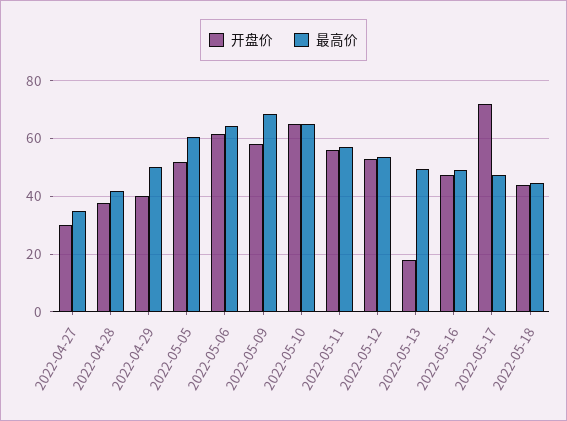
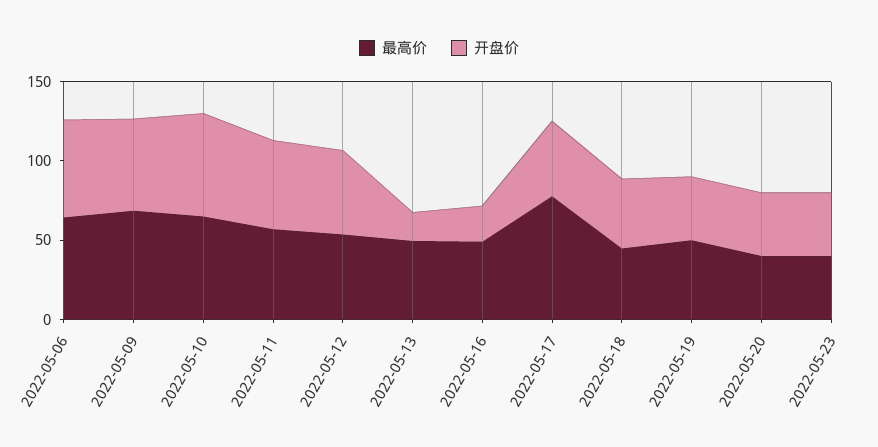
开盘价, 2022-04-27: 30 -> none
最高价, 2022-04-27: 35 -> none
开盘价, 2022-04-28: 37.5 -> none
最高价, 2022-04-28: 42.5 -> none
开盘价, 2022-04-29: 40 -> none
最高价, 2022-04-29: 50 -> none
开盘价, 2022-05-05: 52.5 -> none
最高价, 2022-05-05: 60 -> none
开盘价, 2022-05-16: 47.5 -> 20
开盘价, 2022-05-17: 72.5 -> 50
最高价, 2022-05-17: 47.5 -> 80
最高价, 2022-05-19: none -> 50
开盘价, 2022-05-19: none -> 40
最高价, 2022-05-20: none -> 40
开盘价, 2022-05-20: none -> 40
最高价, 2022-05-23: none -> 40
开盘价, 2022-05-23: none -> 40

